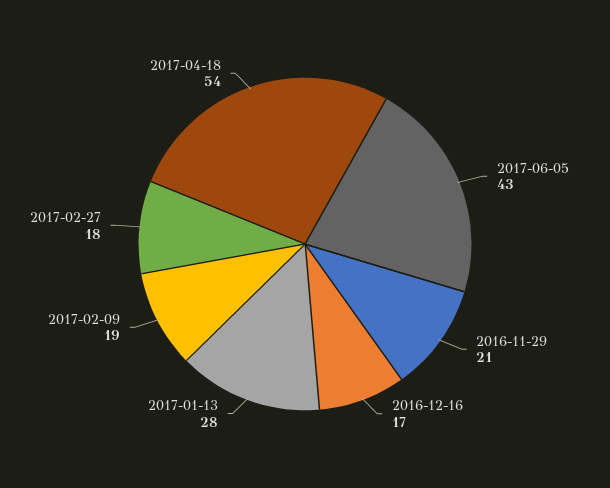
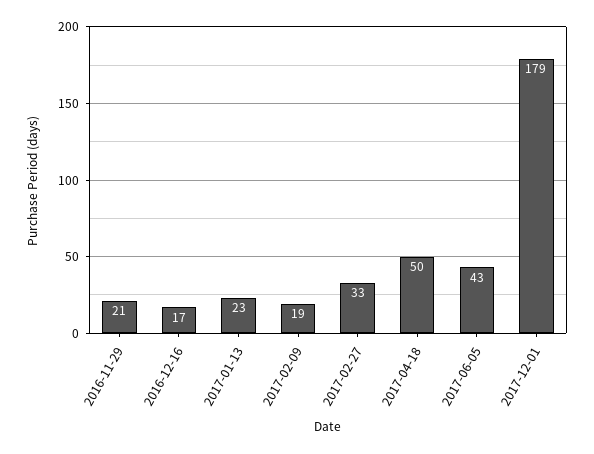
2017-01-13: 28 -> 23
2017-02-27: 18 -> 33
2017-04-18: 54 -> 50
2017-12-01: none -> 179

